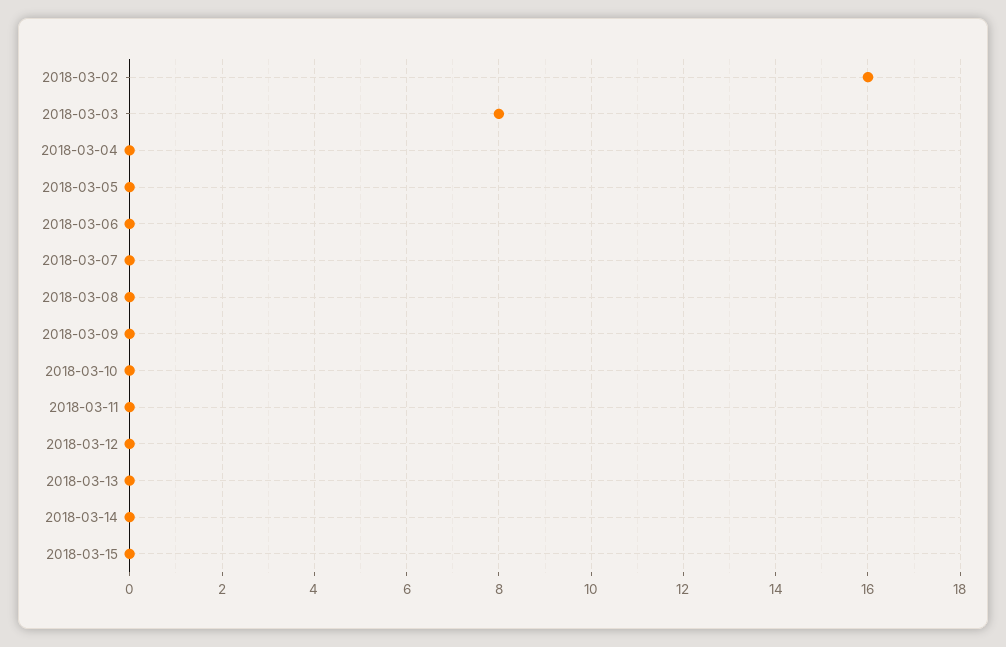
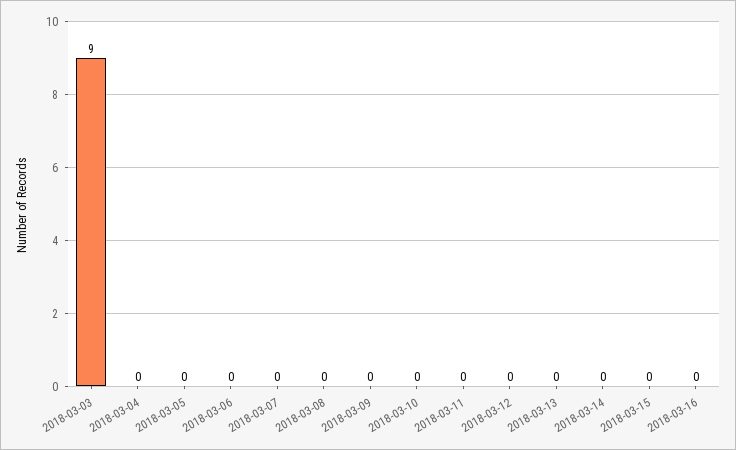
2018-03-02: 16 -> none
2018-03-03: 8 -> 9
2018-03-16: none -> 0

